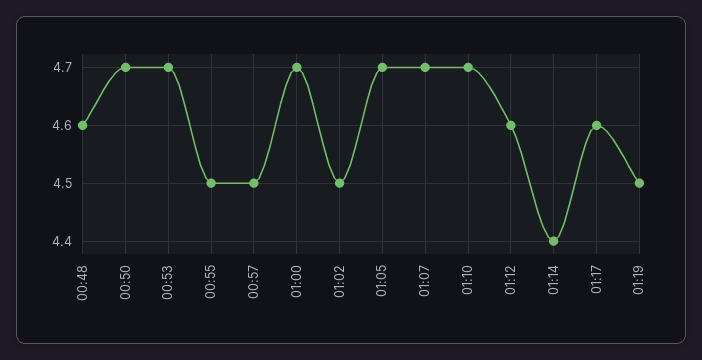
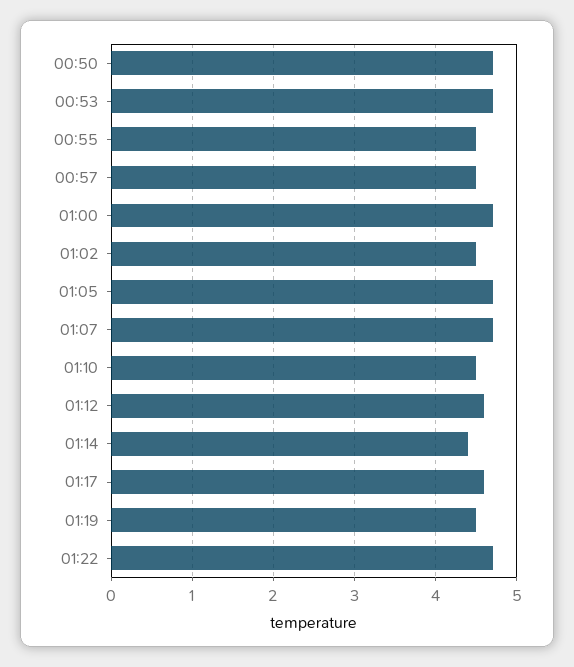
00:48: 4.6 -> none
01:10: 4.7 -> 4.5
01:22: none -> 4.7

